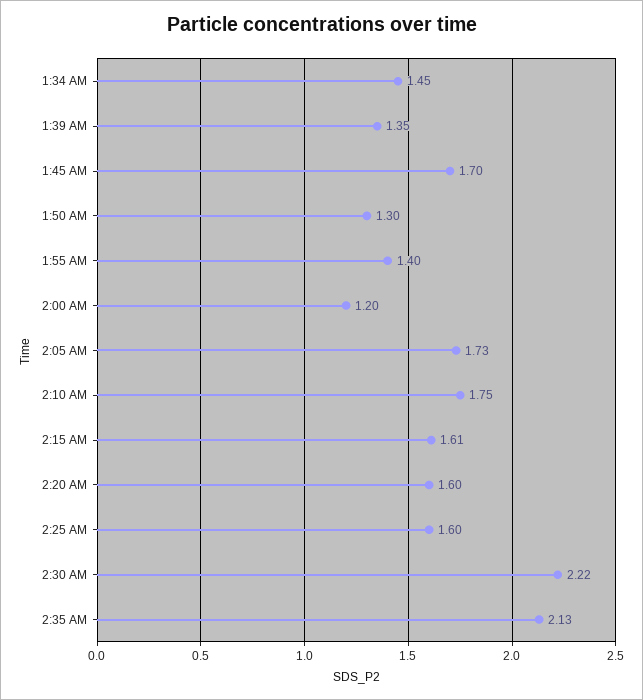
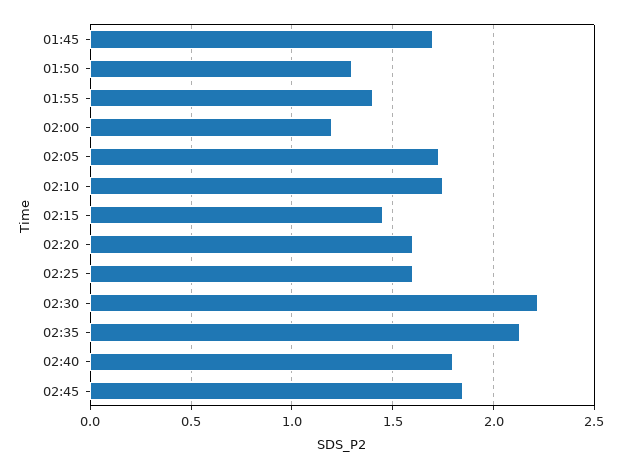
1:34 AM: 1.45 -> none
1:39 AM: 1.35 -> none
2:15 AM: 1.61 -> 1.45
02:40: none -> 1.8
02:45: none -> 1.85

